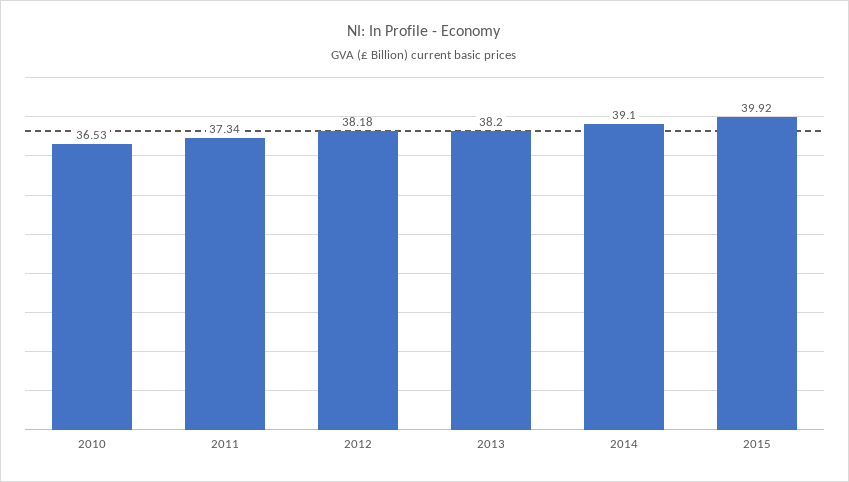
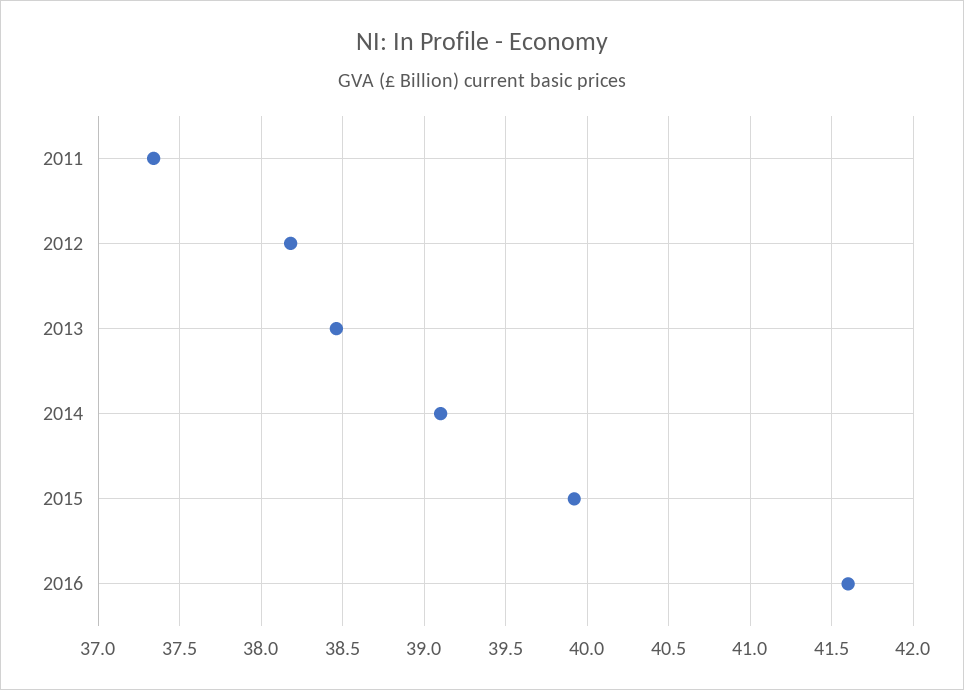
2010: 36.53 -> none
2013: 38.2 -> 38.45
2016: none -> 41.6

